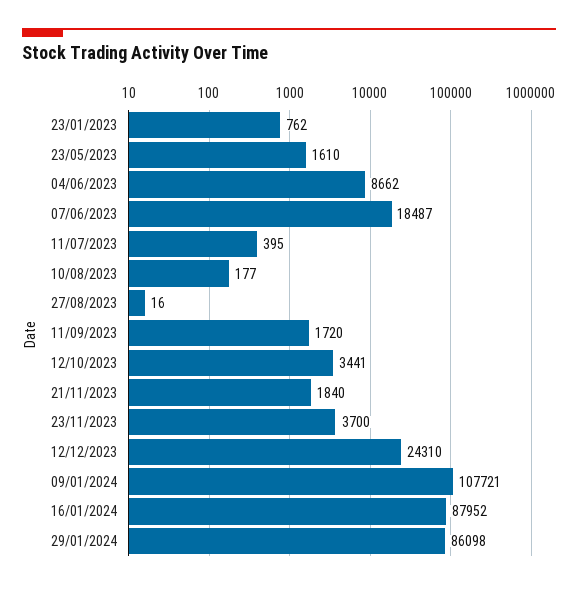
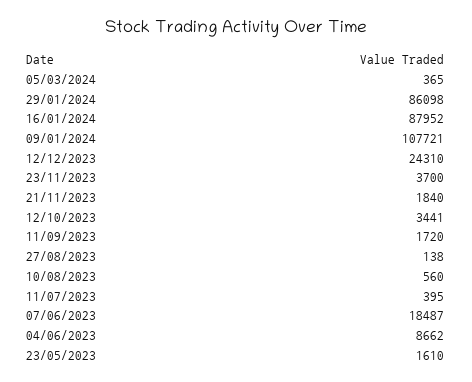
23/01/2023: 762 -> none
10/08/2023: 177 -> 560
27/08/2023: 16 -> 138
05/03/2024: none -> 365

